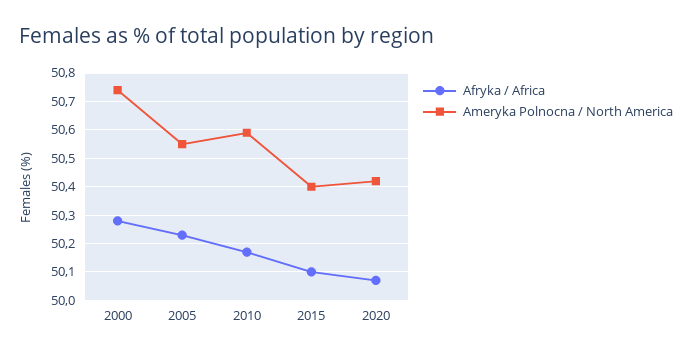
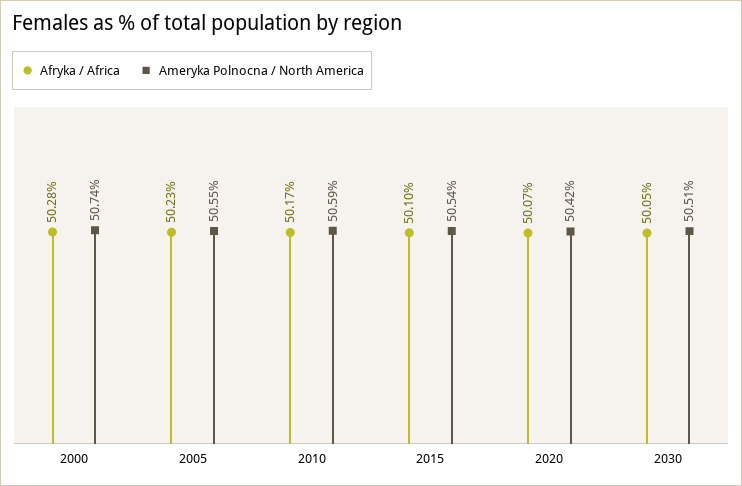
Ameryka Polnocna / North America, 2015: 50.4 -> 50.54
Afryka / Africa, 2030: none -> 50.05
Ameryka Polnocna / North America, 2030: none -> 50.51

